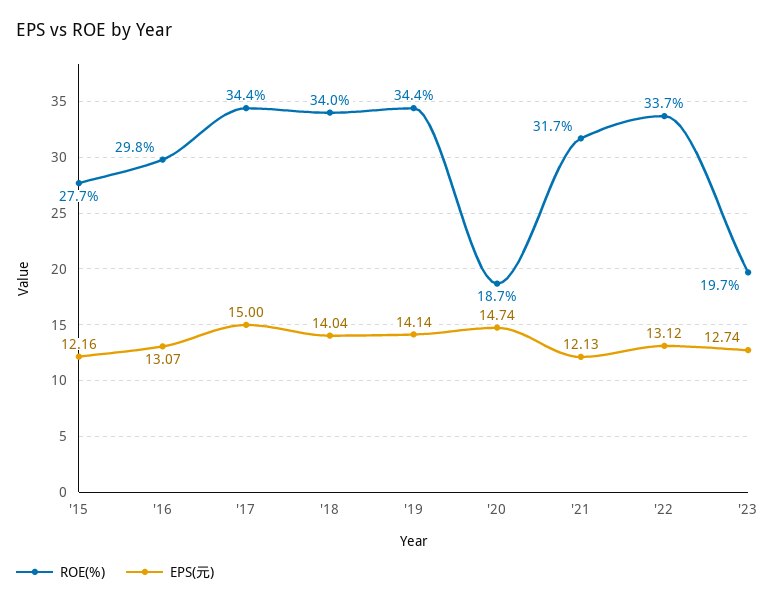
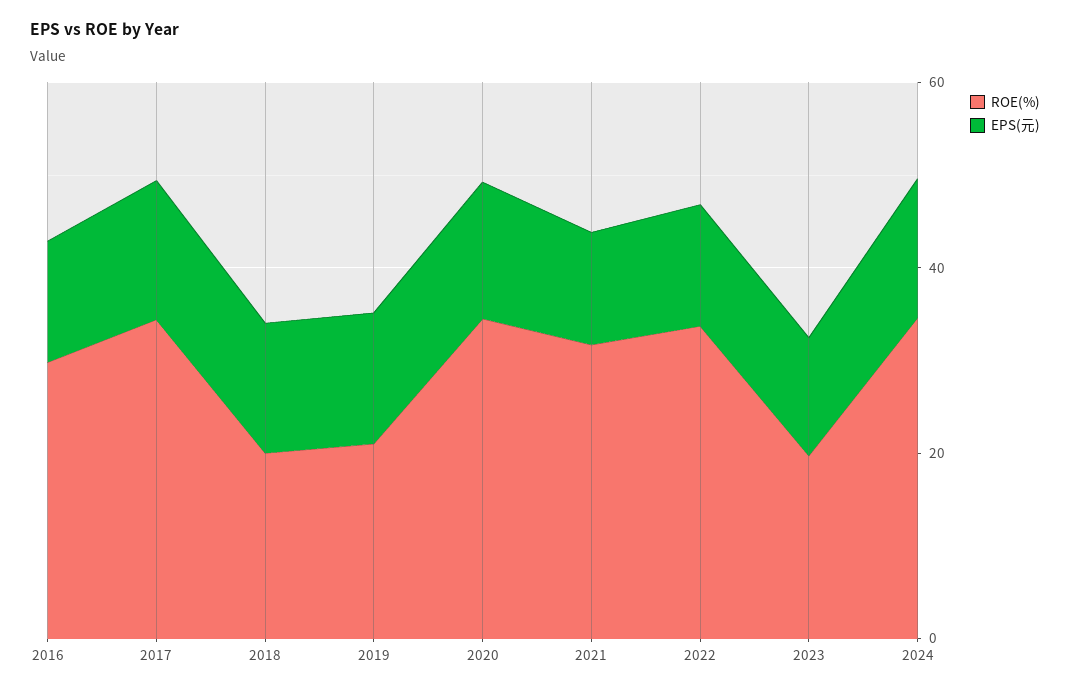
ROE(%), '15: 27.7 -> none
EPS(元), '15: 12.16 -> none
ROE(%), '18: 34 -> 20
ROE(%), '19: 34.4 -> 20
ROE(%), '20: 18.7 -> 35
ROE(%), 2024: none -> 35
EPS(元), 2024: none -> 15

